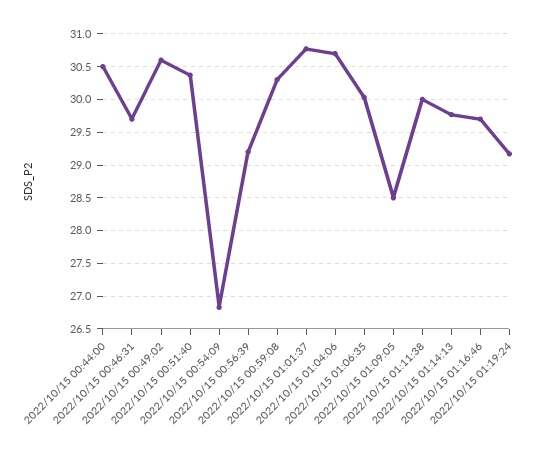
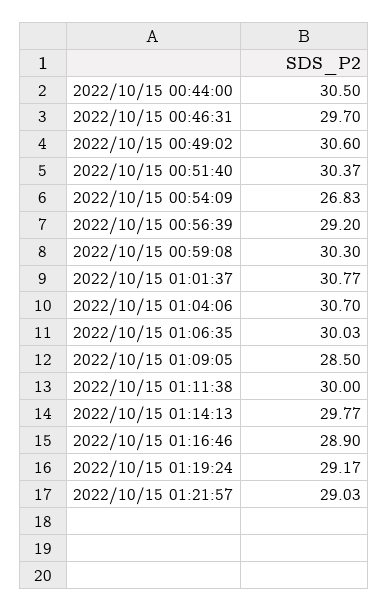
2022/10/15 01:16:46: 29.7 -> 28.9
2022/10/15 01:21:57: none -> 29.03

